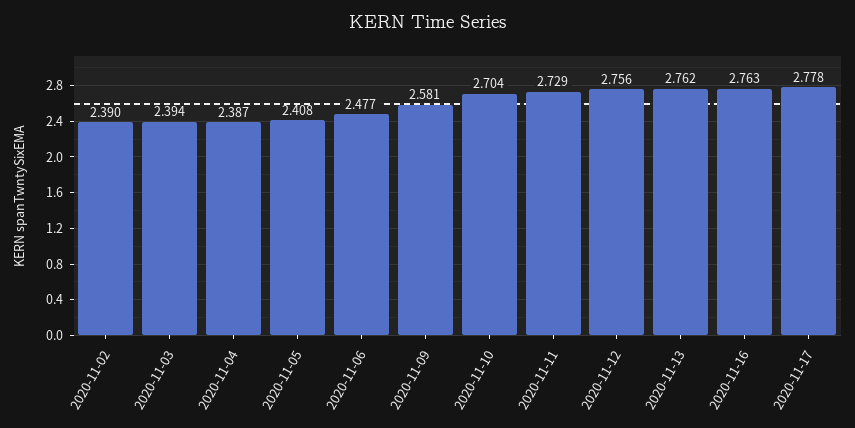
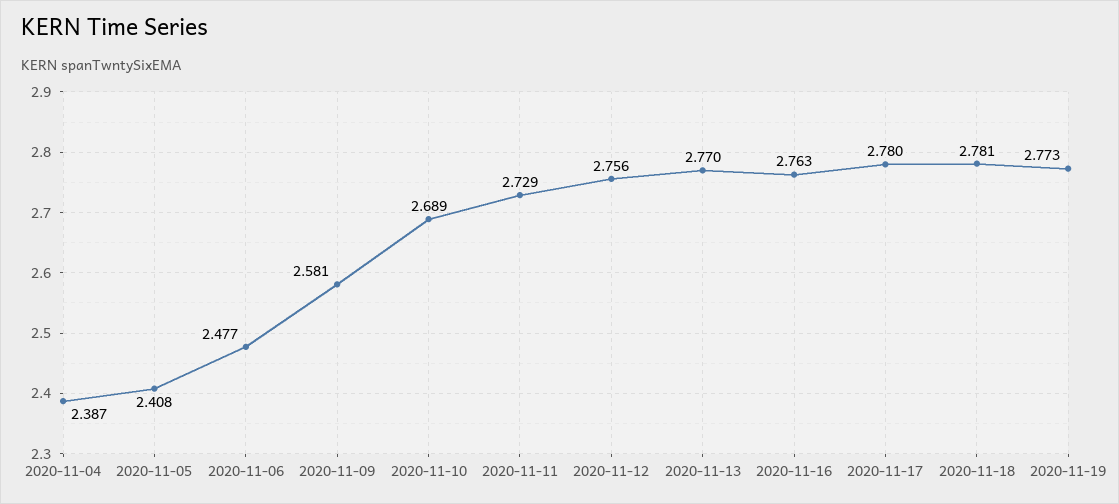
2020-11-02: 2.39 -> none
2020-11-03: 2.394 -> none
2020-11-10: 2.704 -> 2.689
2020-11-13: 2.762 -> 2.77
2020-11-17: 2.778 -> 2.78
2020-11-18: none -> 2.781
2020-11-19: none -> 2.773

